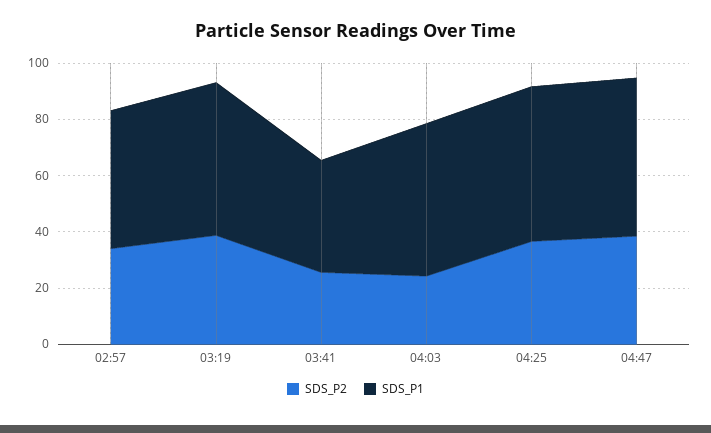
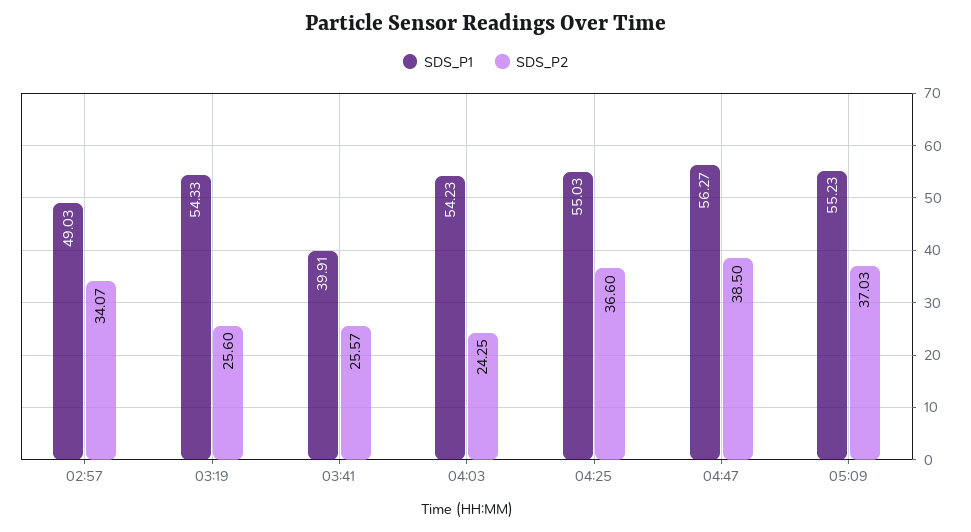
SDS_P2, 03:19: 40 -> 25.6
SDS_P1, 05:09: none -> 55.23
SDS_P2, 05:09: none -> 37.03

